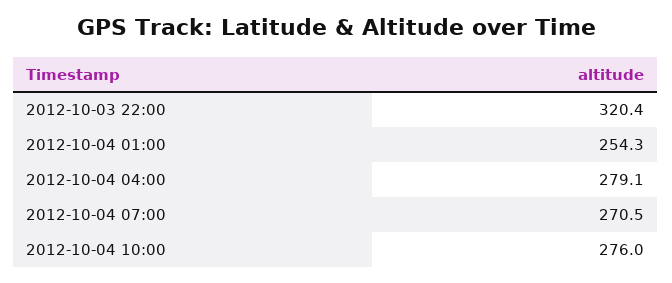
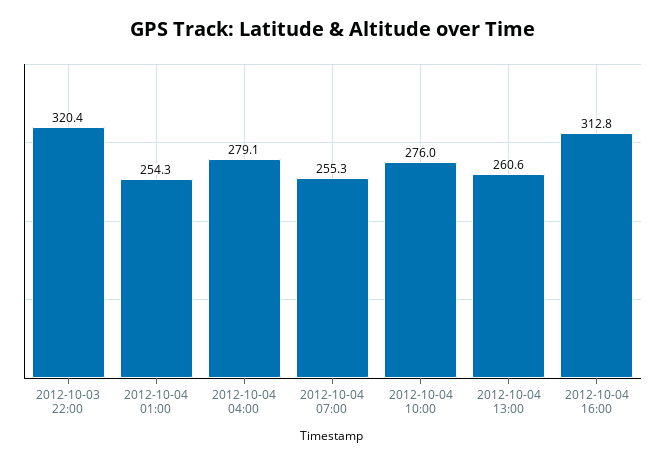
2012-10-04 07:00: 270.5 -> 255.3
2012-10-04 13:00: none -> 260.6
2012-10-04 16:00: none -> 312.8

